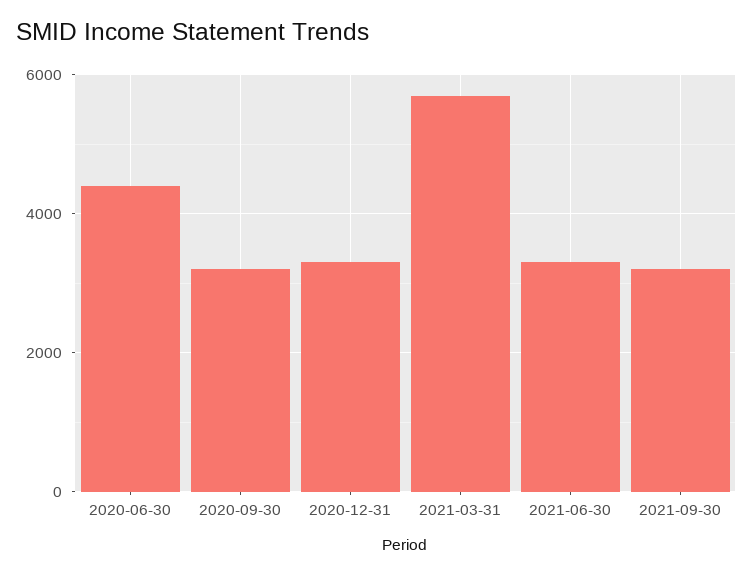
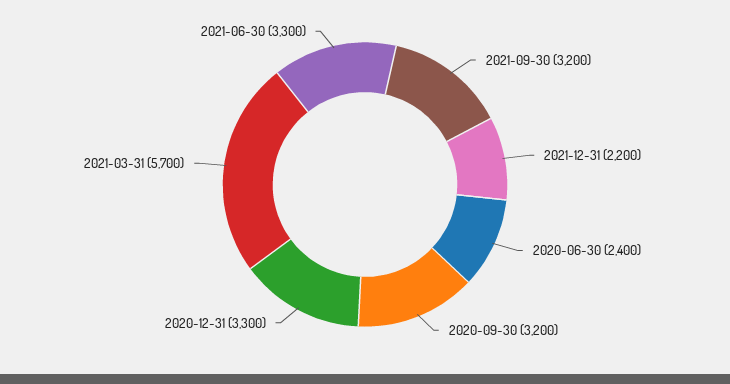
2020-06-30: 4400 -> 2400
2021-12-31: none -> 2200

